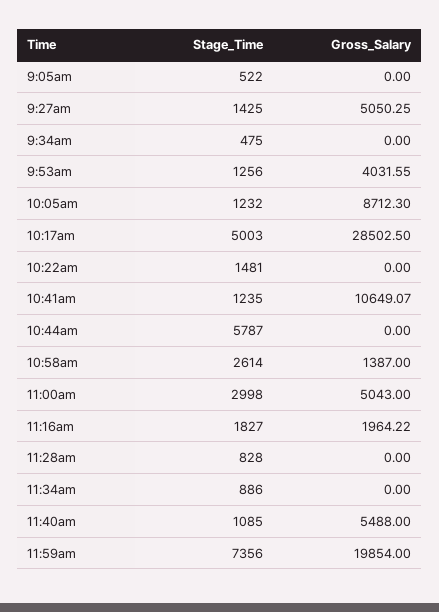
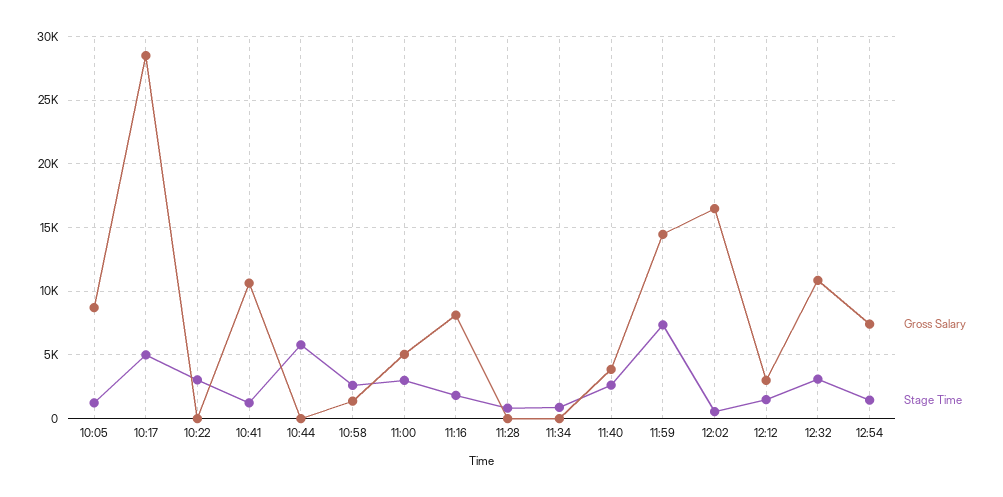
Stage_Time, 9:05am: 522 -> none
Gross_Salary, 9:05am: 0 -> none
Stage_Time, 9:27am: 1425 -> none
Gross_Salary, 9:27am: 5050.25 -> none
Stage_Time, 9:34am: 475 -> none
Gross_Salary, 9:34am: 0 -> none
Stage_Time, 9:53am: 1256 -> none
Gross_Salary, 9:53am: 4031.55 -> none
Stage_Time, 10:22am: 1481 -> 3000
Gross_Salary, 11:16am: 1964.22 -> 8000
Stage_Time, 11:40am: 1085 -> 2500
Gross_Salary, 11:40am: 5488 -> 4000
Gross_Salary, 11:59am: 19854 -> 14500
Gross_Salary, 12:02: none -> 16500
Stage_Time, 12:02: none -> 500
Gross_Salary, 12:12: none -> 3000
Stage_Time, 12:12: none -> 1500
Gross_Salary, 12:32: none -> 11000
Stage_Time, 12:32: none -> 3000
Gross_Salary, 12:54: none -> 7500
Stage_Time, 12:54: none -> 1500

